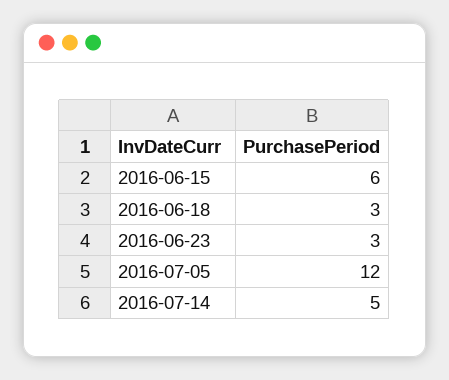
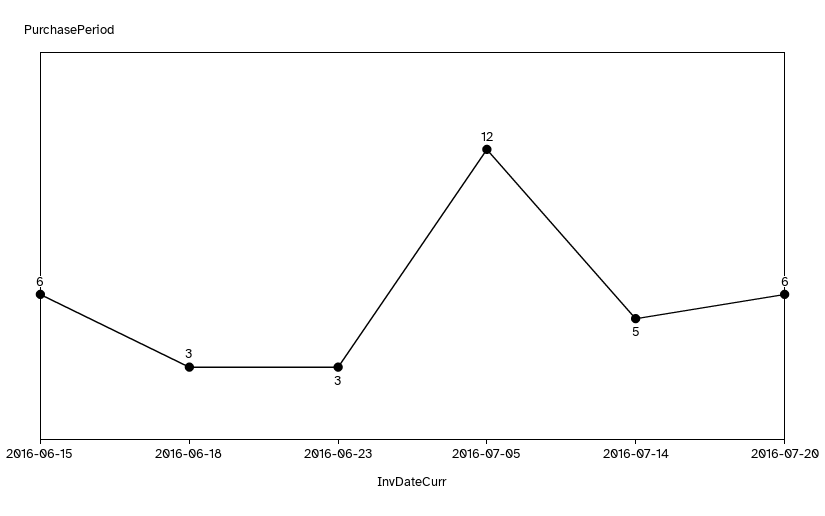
2016-07-20: none -> 6

